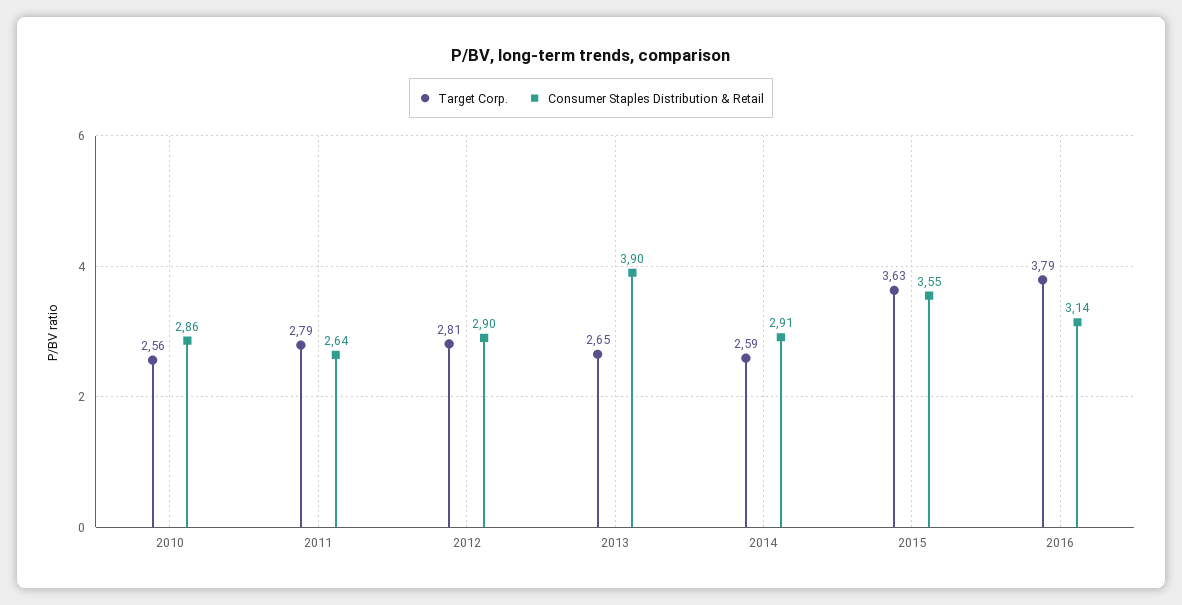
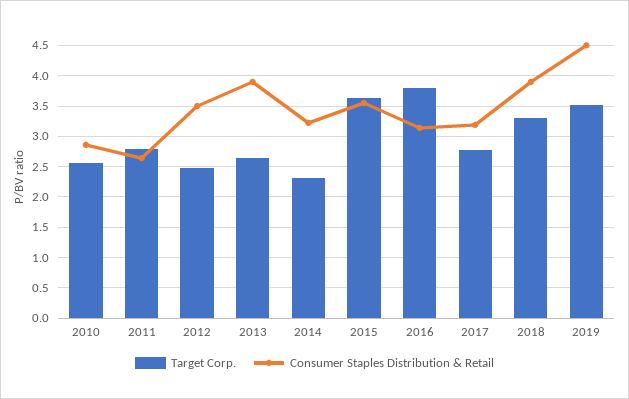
Target Corp., 2012: 2.81 -> 2.5
Consumer Staples Distribution & Retail, 2012: 2.9 -> 3.5
Target Corp., 2014: 2.59 -> 2.3
Consumer Staples Distribution & Retail, 2014: 2.91 -> 3.2
Target Corp., 2017: none -> 2.8
Consumer Staples Distribution & Retail, 2017: none -> 3.2
Target Corp., 2018: none -> 3.3
Consumer Staples Distribution & Retail, 2018: none -> 3.9
Target Corp., 2019: none -> 3.5
Consumer Staples Distribution & Retail, 2019: none -> 4.5

